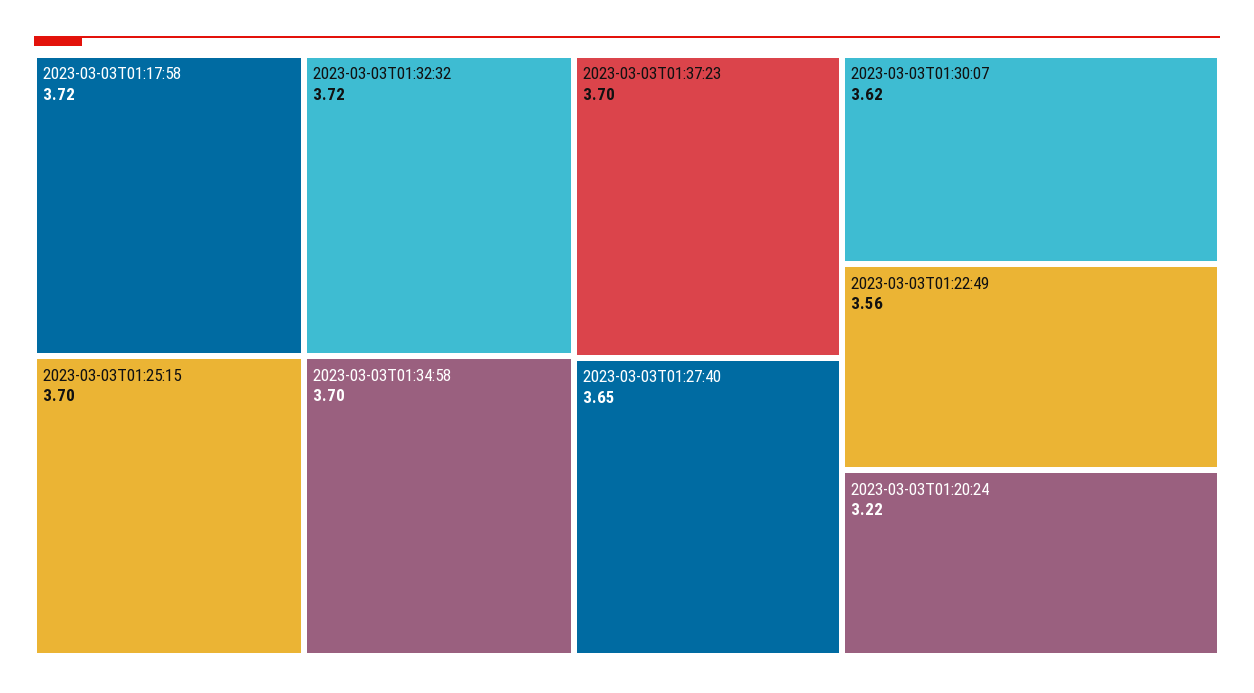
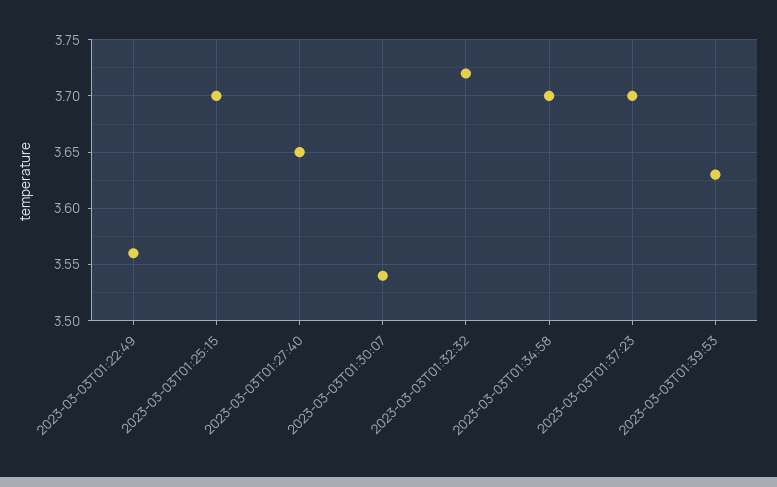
2023-03-03T01:17:58: 3.72 -> none
2023-03-03T01:30:07: 3.62 -> 3.54
2023-03-03T01:20:24: 3.22 -> none
2023-03-03T01:39:53: none -> 3.63

